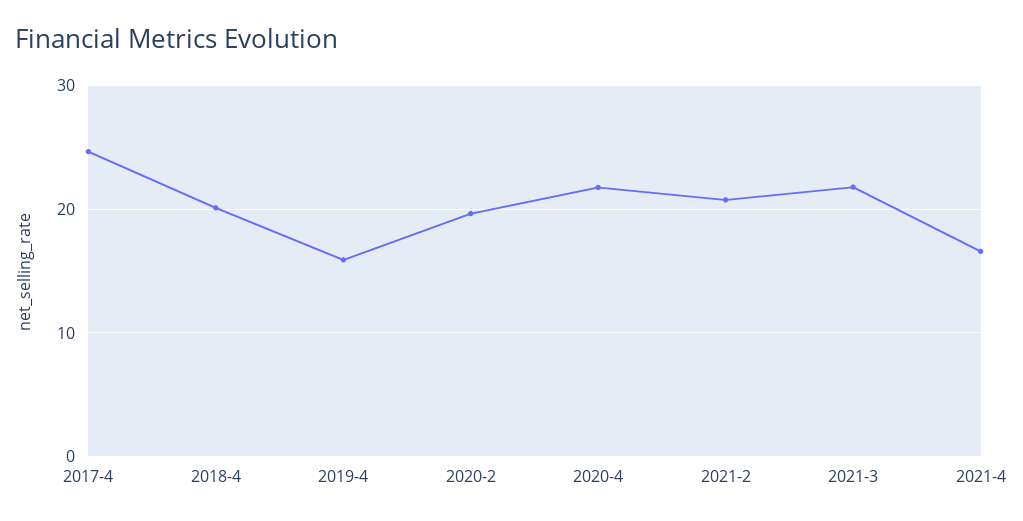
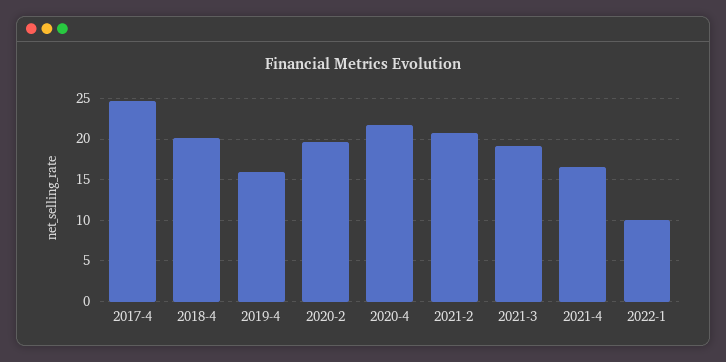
2021-3: 22 -> 19
2022-1: none -> 10

